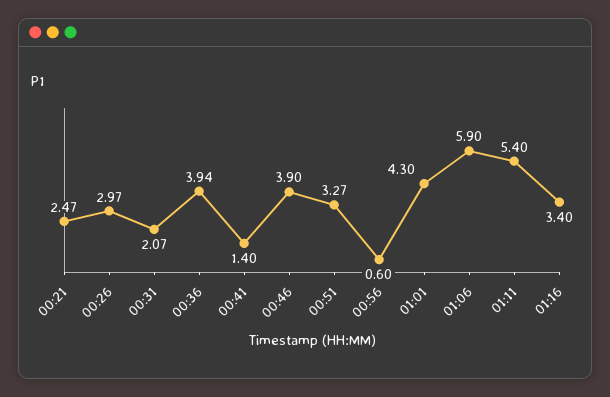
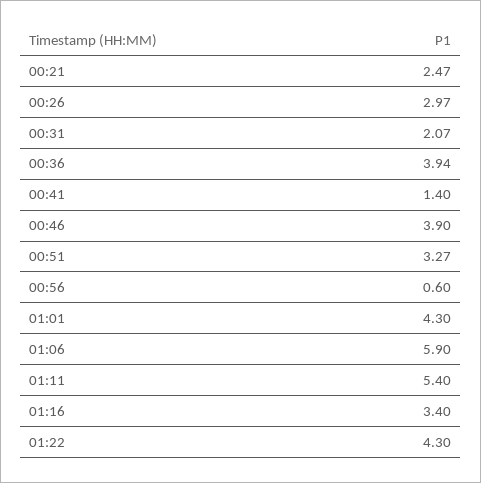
01:22: none -> 4.3

